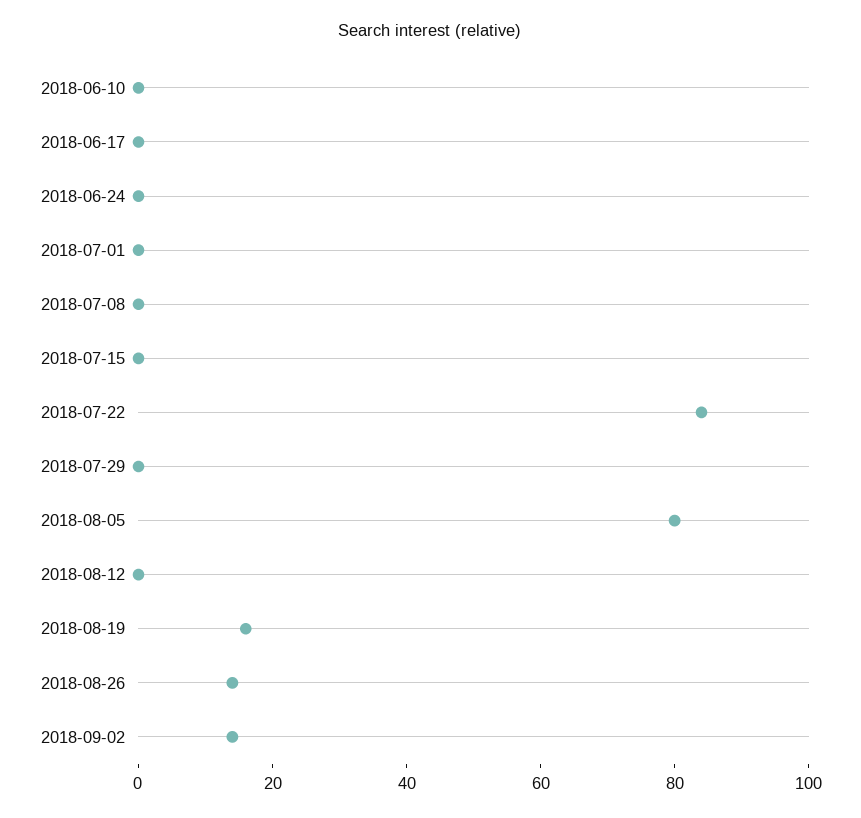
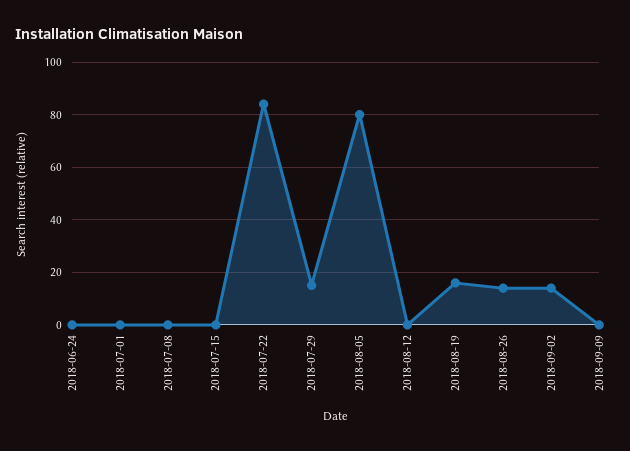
2018-06-10: 0 -> none
2018-06-17: 0 -> none
2018-07-29: 0 -> 15
2018-09-09: none -> 0

